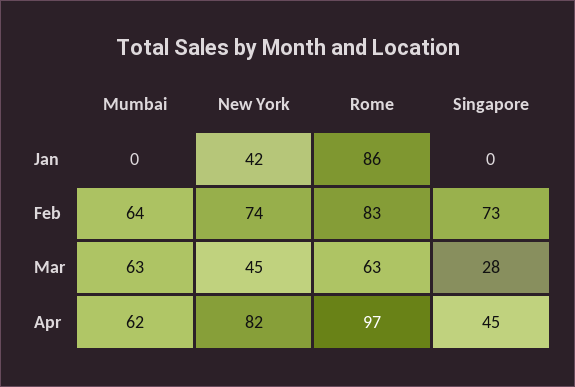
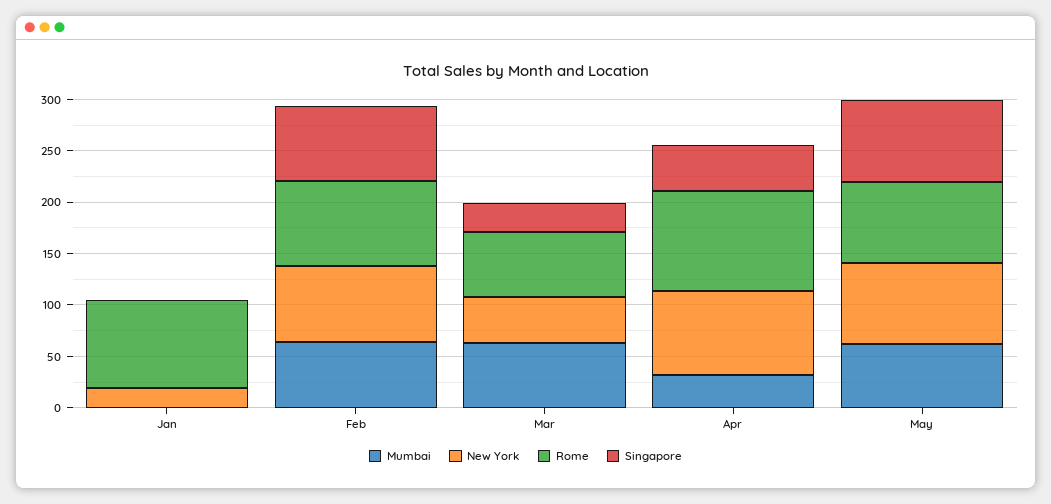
New York, Jan: 42 -> 20
Mumbai, Apr: 62 -> 30
Mumbai, May: none -> 60
New York, May: none -> 80
Rome, May: none -> 80
Singapore, May: none -> 80

